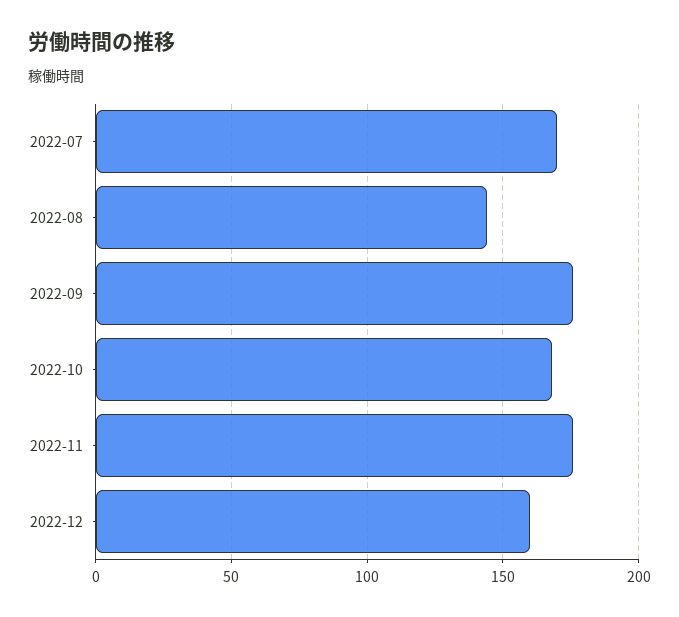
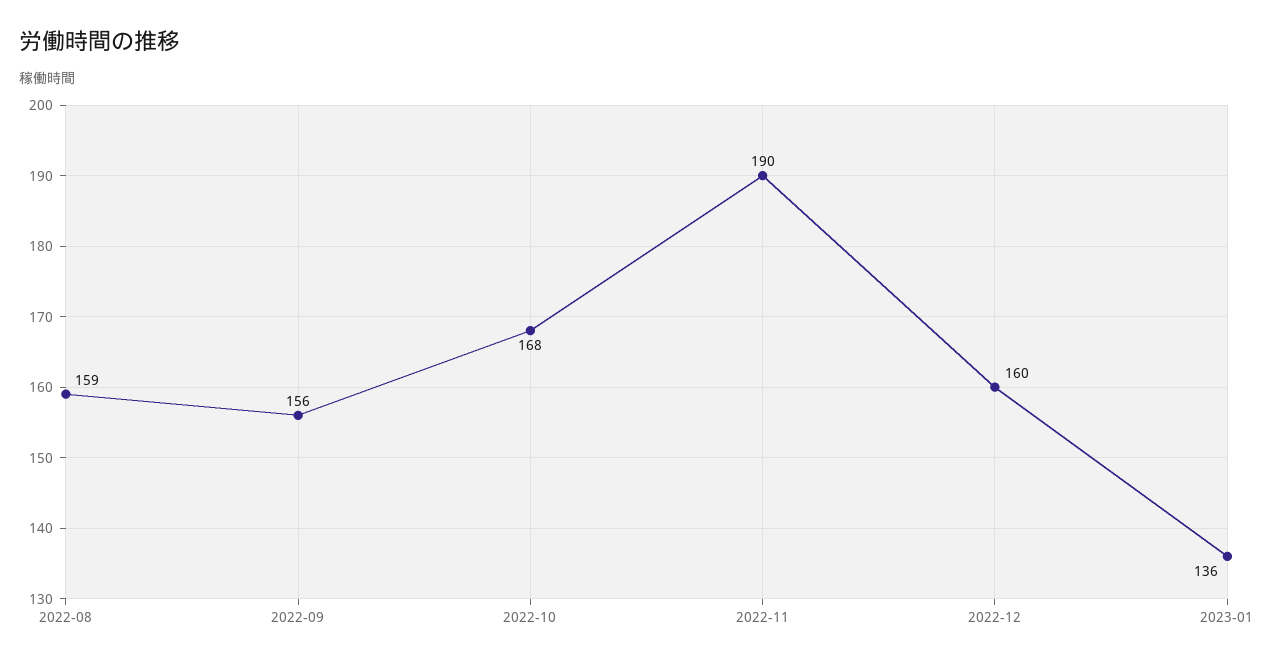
2022-07: 170 -> none
2022-08: 145 -> 159
2022-09: 175 -> 156
2022-11: 175 -> 190
2023-01: none -> 136

